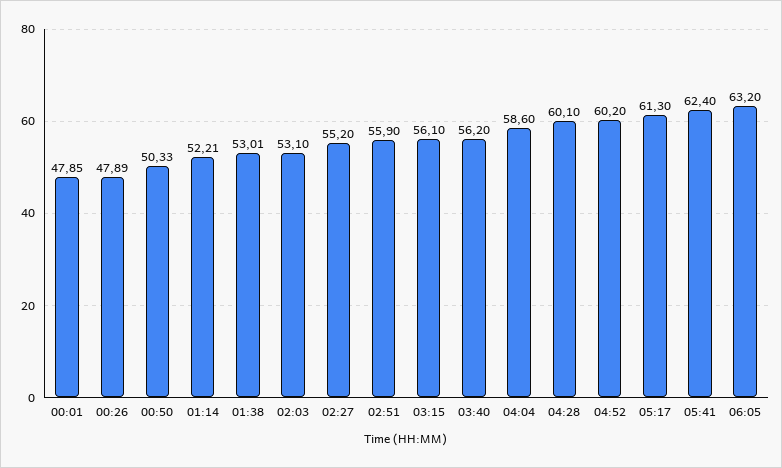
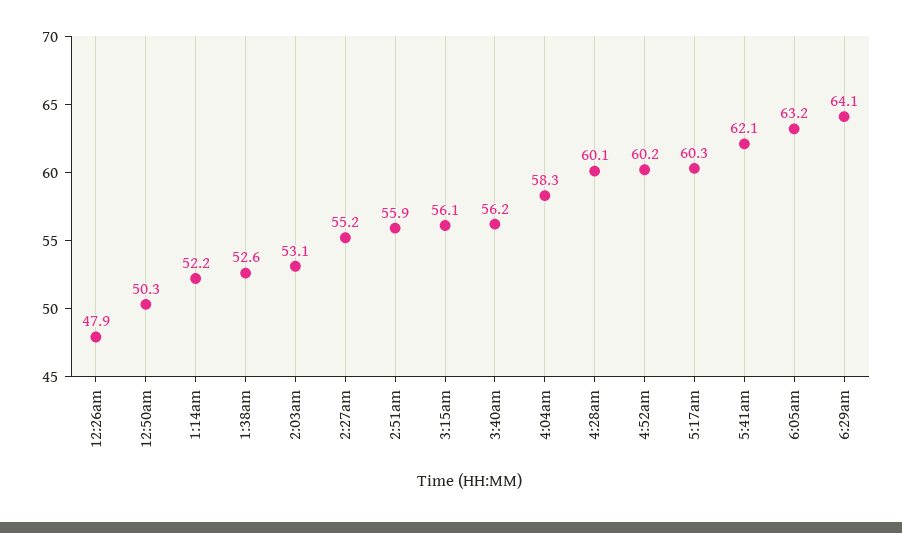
00:01: 47.85 -> none
01:38: 53.01 -> 52.6
04:04: 58.6 -> 58.3
05:17: 61.3 -> 60.3
05:41: 62.4 -> 62.1
6:29am: none -> 64.1

